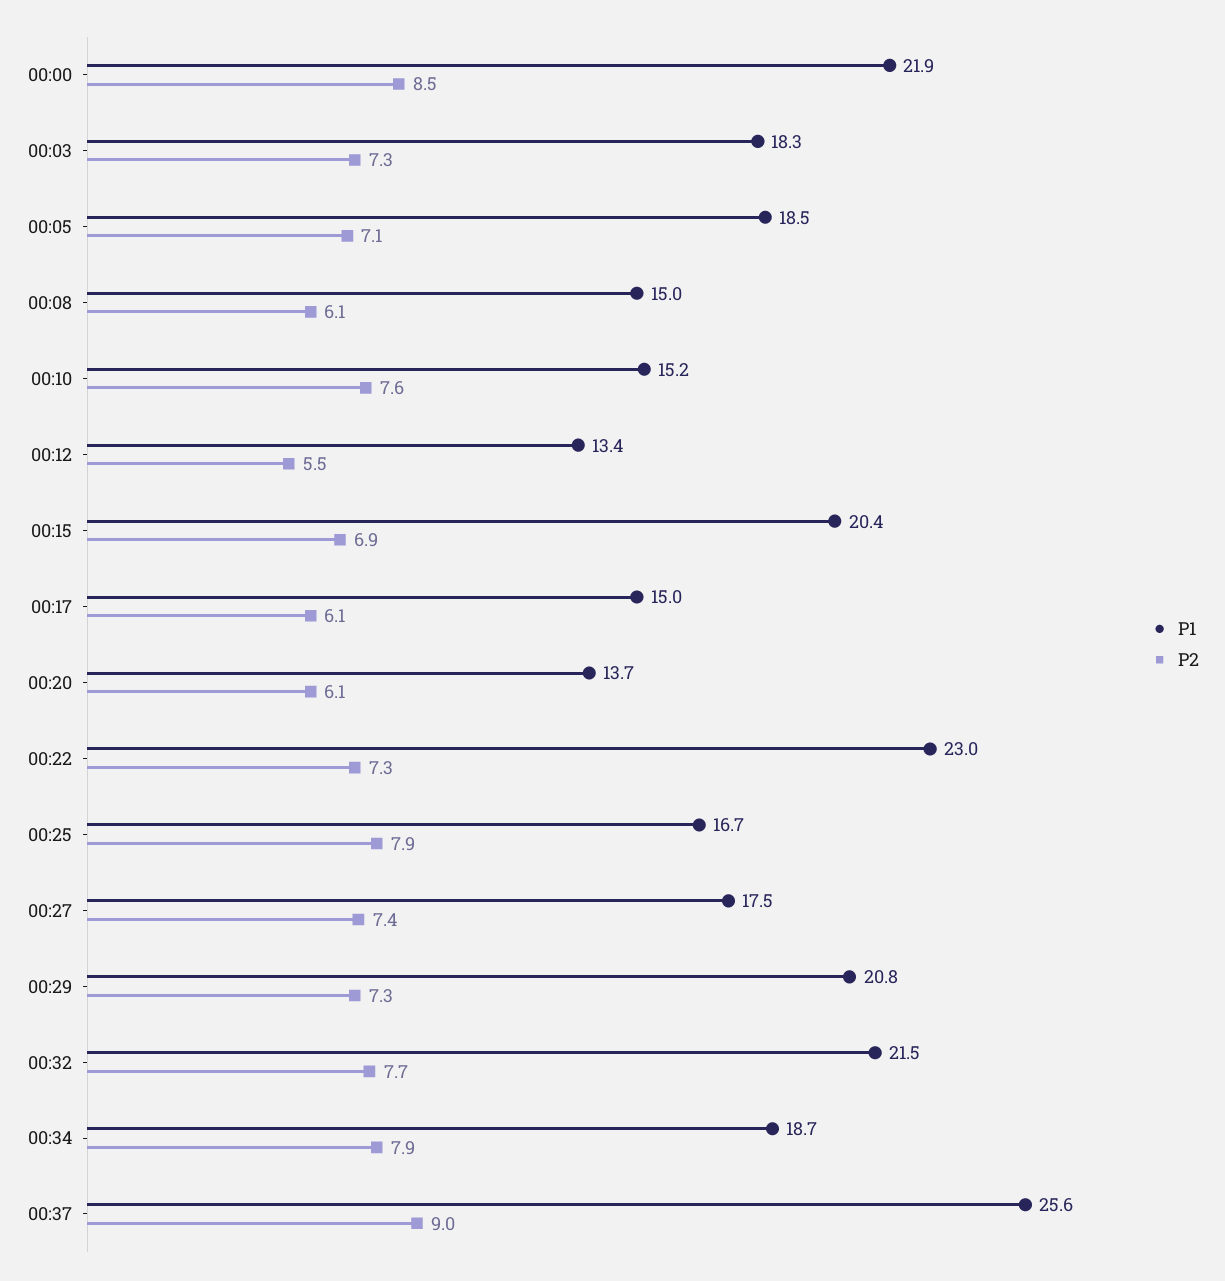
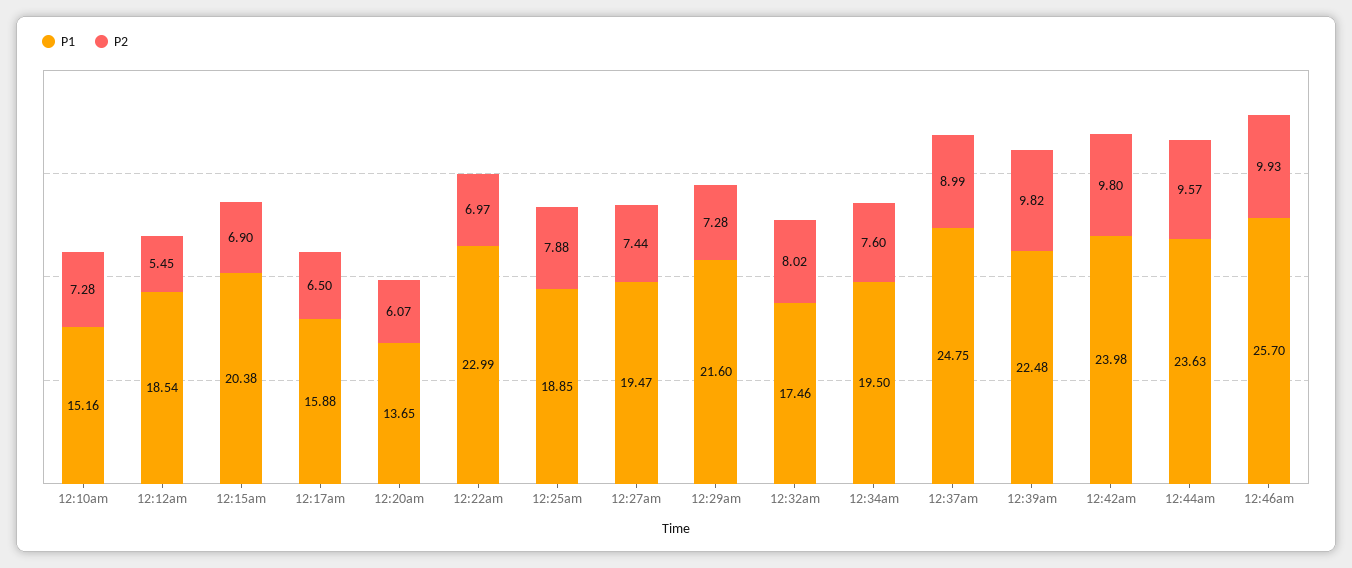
P1, 00:00: 21.9 -> none
P2, 00:00: 8.5 -> none
P1, 00:03: 18.3 -> none
P2, 00:03: 7.3 -> none
P1, 00:05: 18.5 -> none
P2, 00:05: 7.1 -> none
P1, 00:08: 15 -> none
P2, 00:08: 6.1 -> none
P2, 00:10: 7.6 -> 7.28
P1, 00:12: 13.4 -> 18.54
P1, 00:17: 15 -> 15.88
P2, 00:17: 6.1 -> 6.5
P2, 00:22: 7.3 -> 6.97
P1, 00:25: 16.7 -> 18.85
P1, 00:27: 17.5 -> 19.47
P1, 00:29: 20.8 -> 21.6
P1, 00:32: 21.5 -> 17.46
P2, 00:32: 7.7 -> 8.02
P1, 00:34: 18.7 -> 19.5
P2, 00:34: 7.9 -> 7.6
P1, 00:37: 25.6 -> 24.75
P1, 12:39am: none -> 22.48
P2, 12:39am: none -> 9.82
P1, 12:42am: none -> 23.98
P2, 12:42am: none -> 9.8
P1, 12:44am: none -> 23.63
P2, 12:44am: none -> 9.57
P1, 12:46am: none -> 25.7
P2, 12:46am: none -> 9.93

